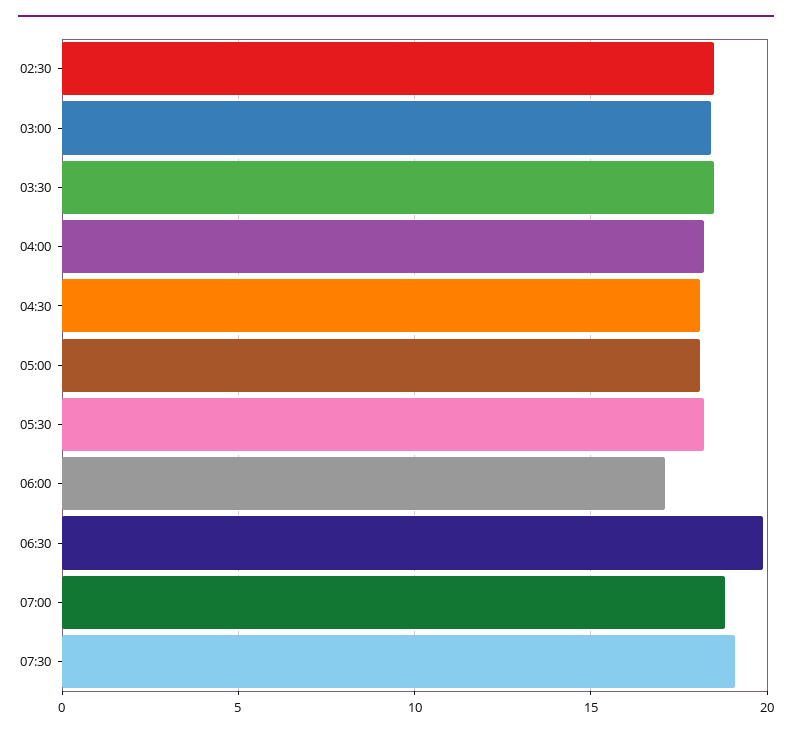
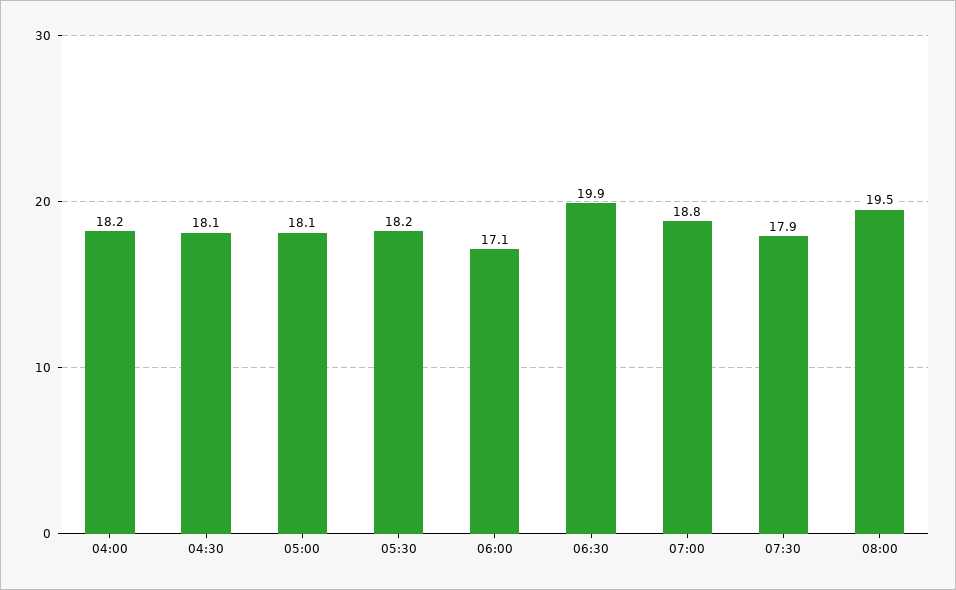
02:30: 18.5 -> none
03:00: 18.5 -> none
03:30: 18.5 -> none
07:30: 19 -> 17.9
08:00: none -> 19.5

